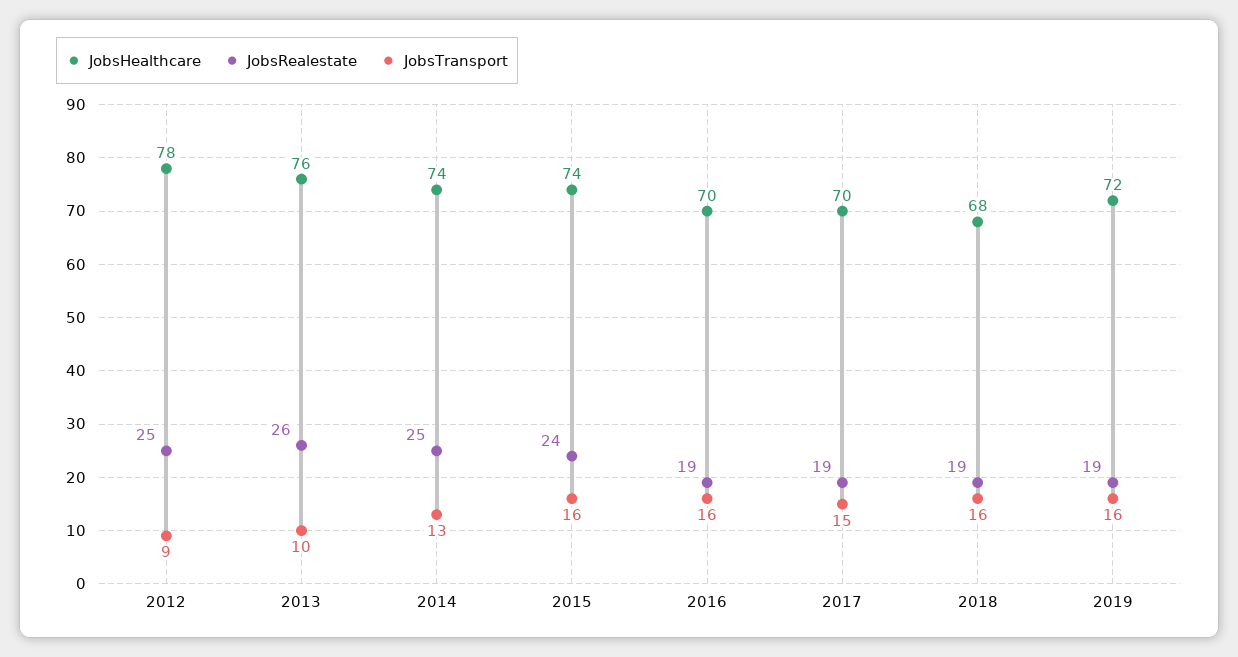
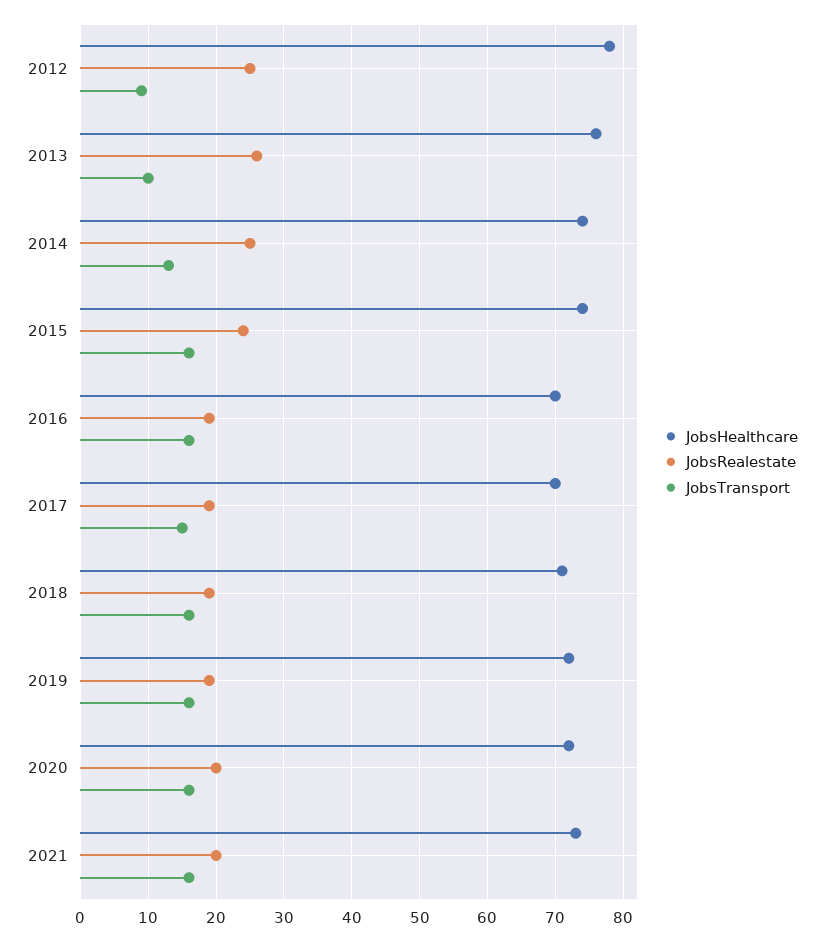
JobsHealthcare, 2018: 68 -> 71
JobsHealthcare, 2020: none -> 72
JobsRealestate, 2020: none -> 20
JobsTransport, 2020: none -> 16
JobsHealthcare, 2021: none -> 73
JobsRealestate, 2021: none -> 20
JobsTransport, 2021: none -> 16

